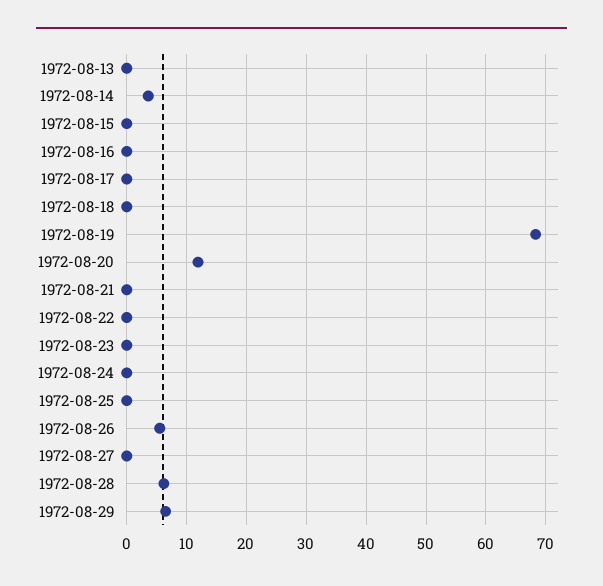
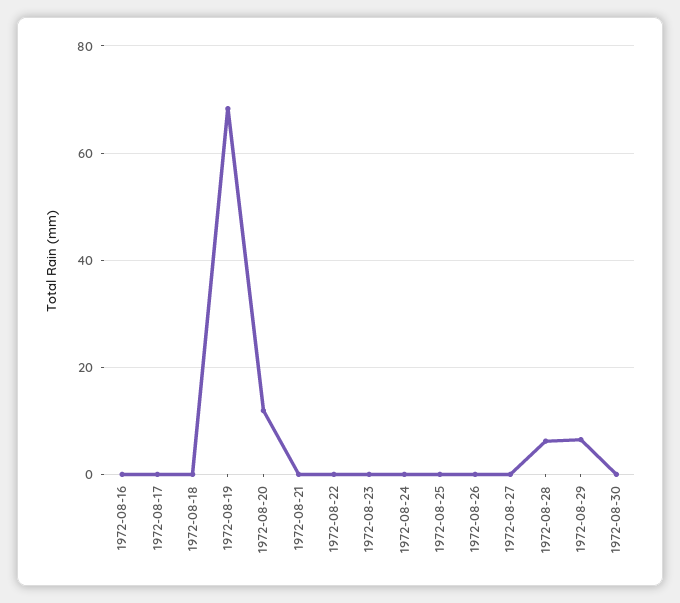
1972-08-13: 0 -> none
1972-08-14: 4 -> none
1972-08-15: 0 -> none
1972-08-26: 6 -> 0
1972-08-30: none -> 0

